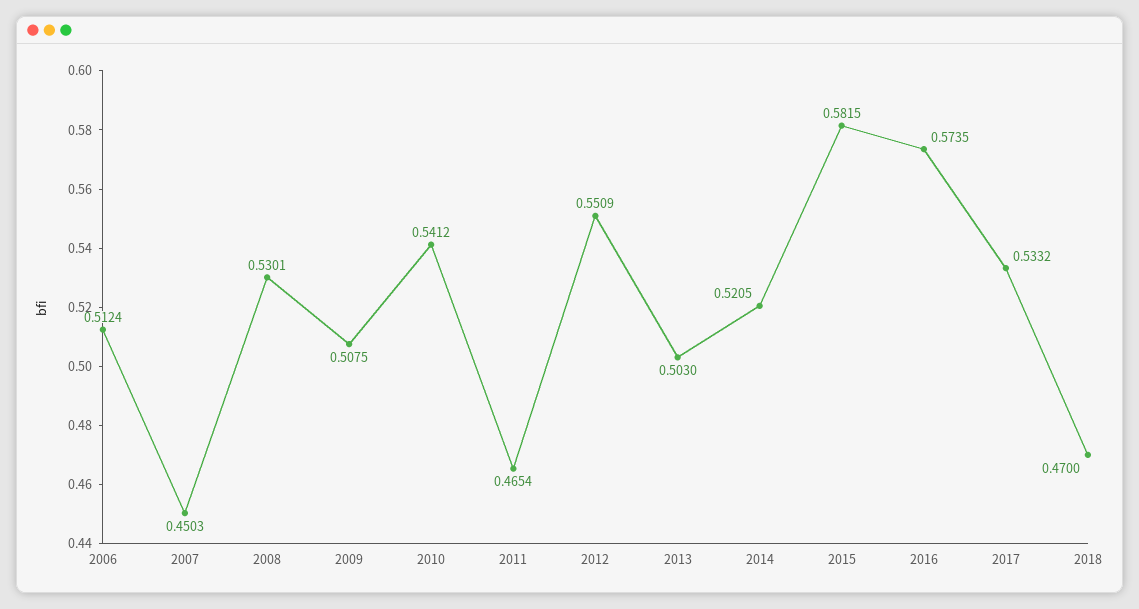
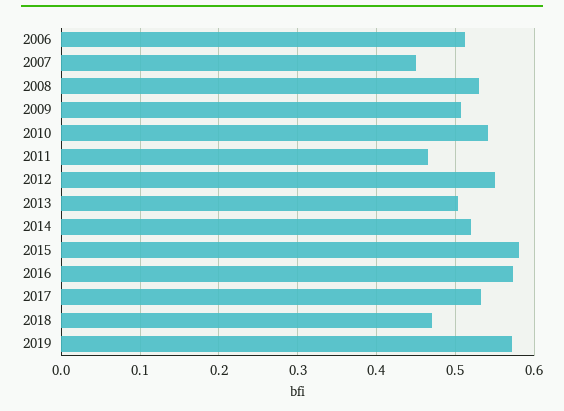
2019: none -> 0.57

